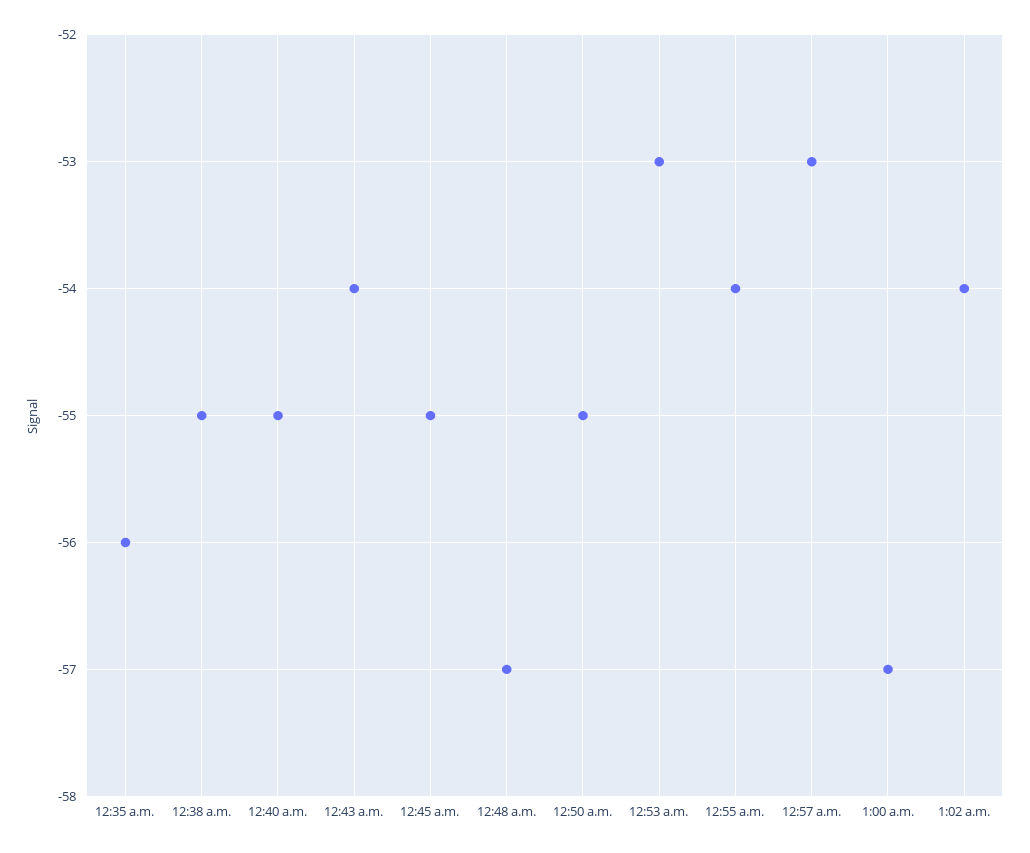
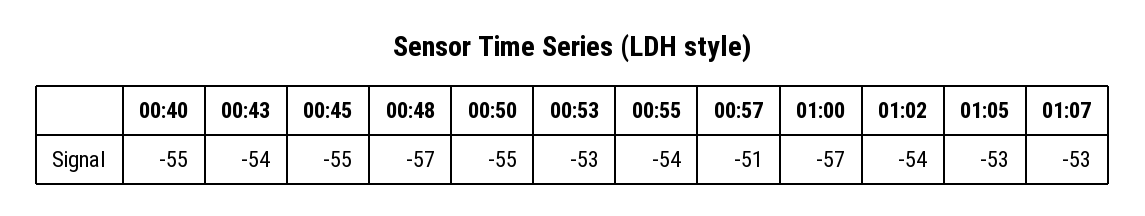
12:35 a.m.: -56 -> none
12:38 a.m.: -55 -> none
12:57 a.m.: -53 -> -51
01:05: none -> -53
01:07: none -> -53

